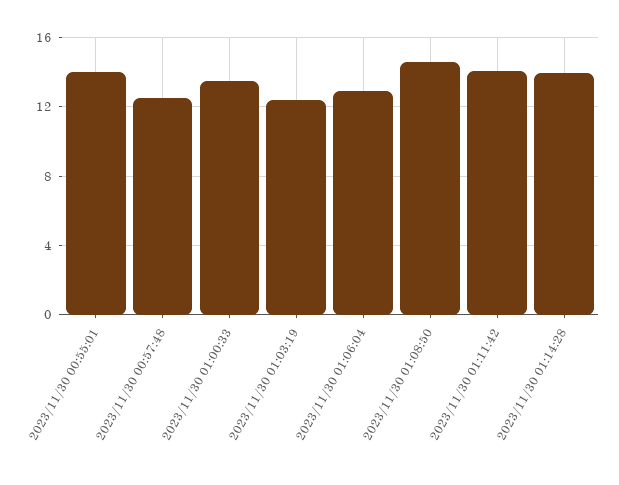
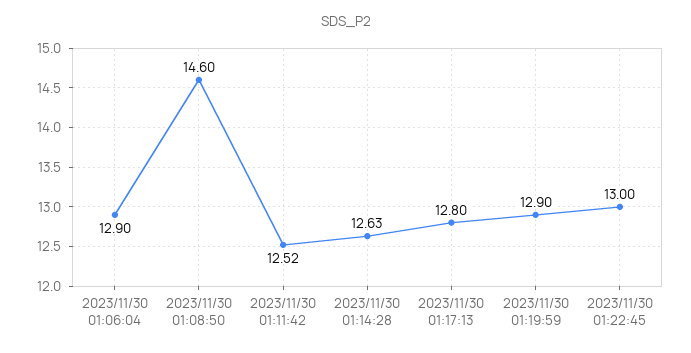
2023/11/30 00:55:01: 14 -> none
2023/11/30 00:57:48: 12.5 -> none
2023/11/30 01:00:33: 13.5 -> none
2023/11/30 01:03:19: 12.5 -> none
2023/11/30 01:11:42: 14 -> 12.52
2023/11/30 01:14:28: 14 -> 12.63
2023/11/30 01:17:13: none -> 12.8
2023/11/30 01:19:59: none -> 12.9
2023/11/30 01:22:45: none -> 13

